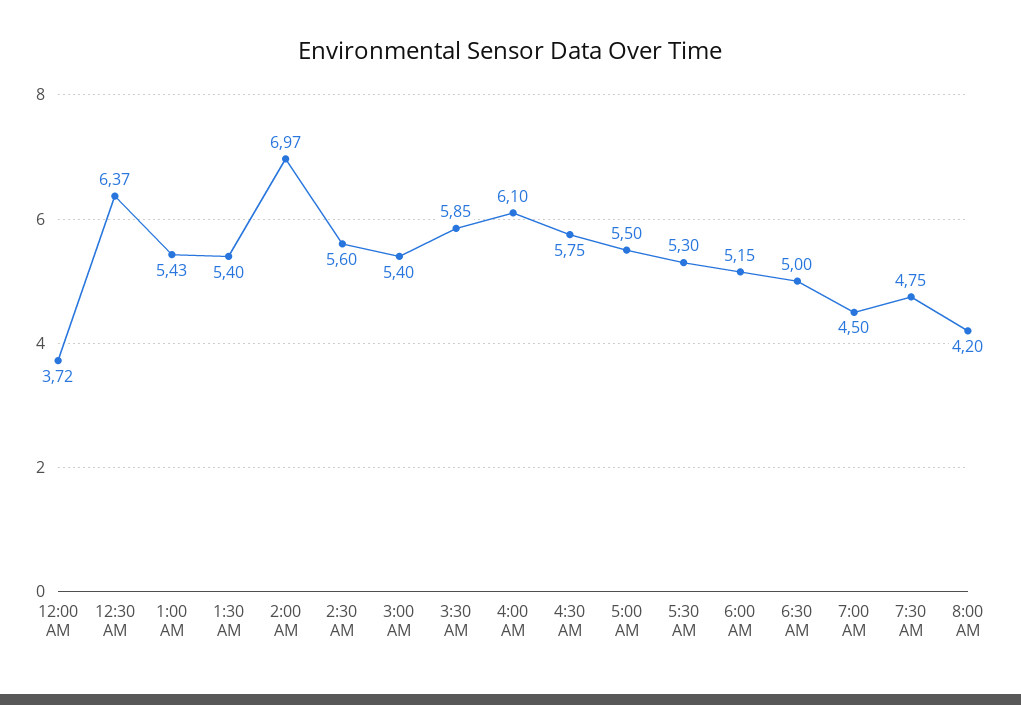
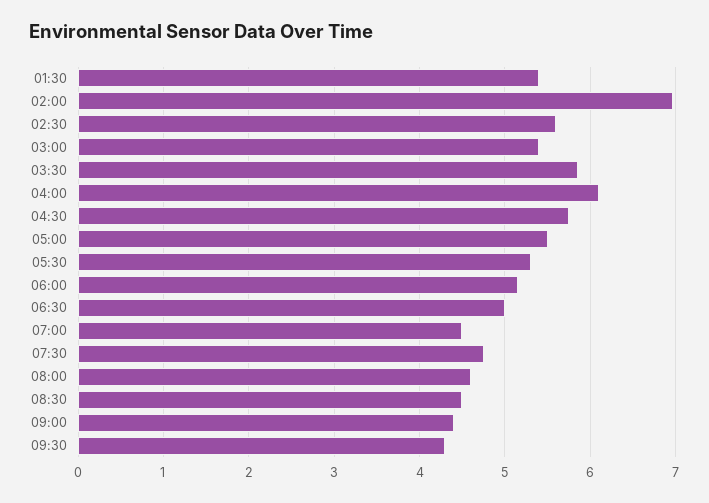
12:00 AM: 3.72 -> none
12:30 AM: 6.37 -> none
1:00 AM: 5.43 -> none
8:00 AM: 4.2 -> 4.6
08:30: none -> 4.5
09:00: none -> 4.4
09:30: none -> 4.3

